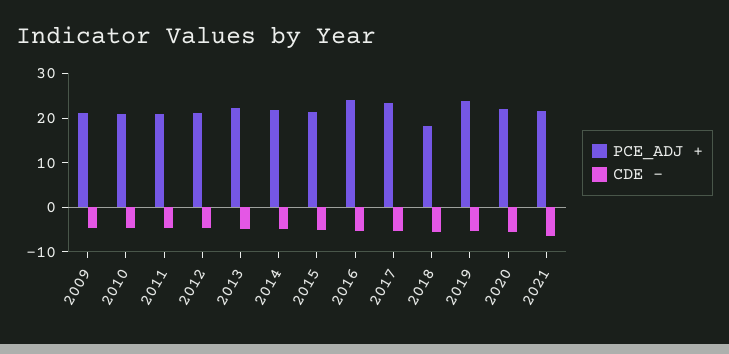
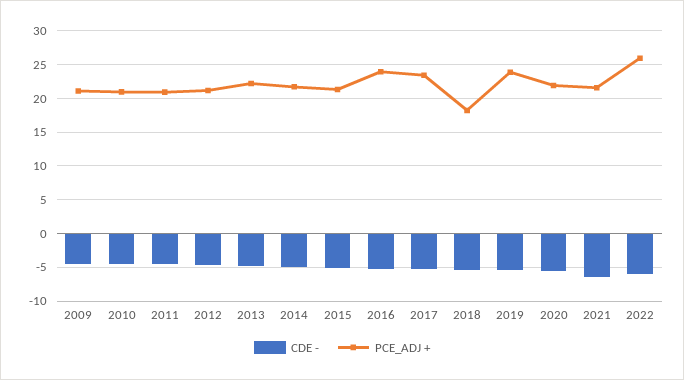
CDE -, 2022: none -> -6
PCE_ADJ +, 2022: none -> 26

